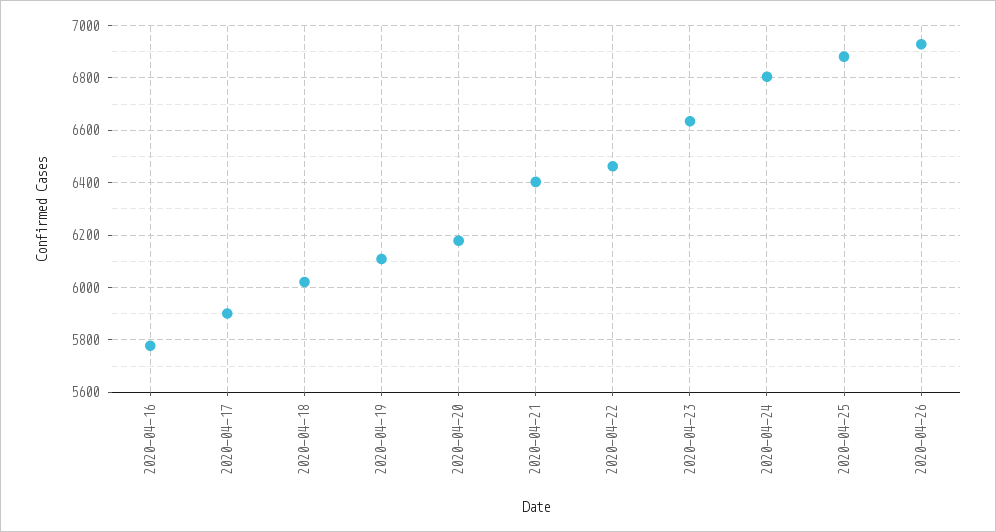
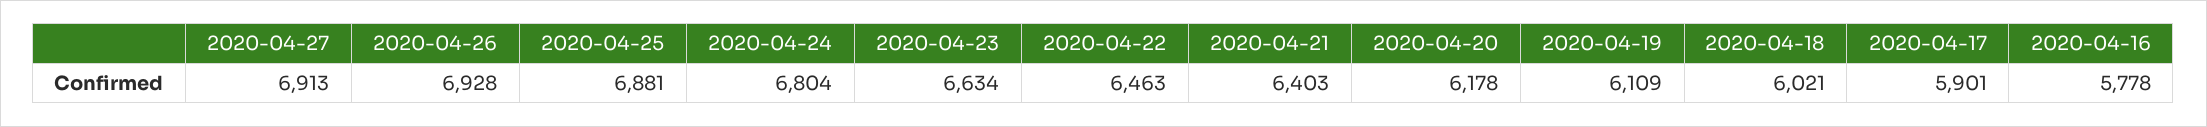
2020-04-27: none -> 6913

